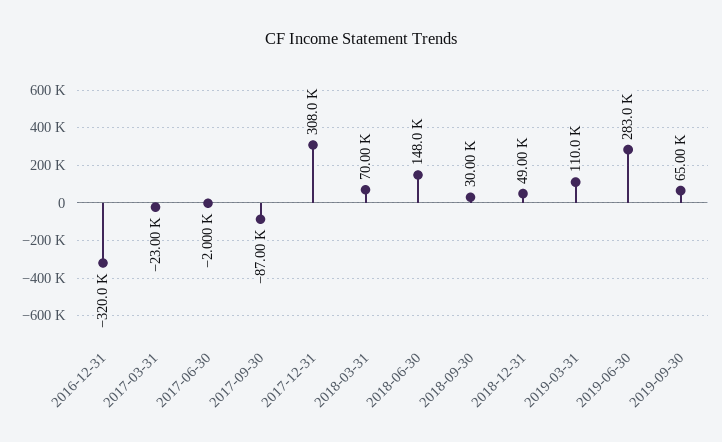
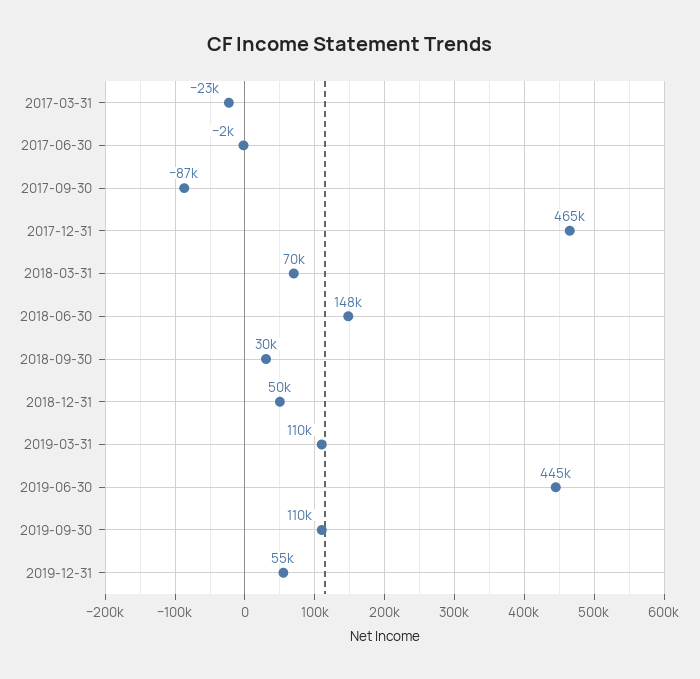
2016-12-31: -320000 -> none
2017-12-31: 308000 -> 465000
2018-12-31: 49000 -> 50000
2019-06-30: 283000 -> 445000
2019-09-30: 65000 -> 110000
2019-12-31: none -> 55000

